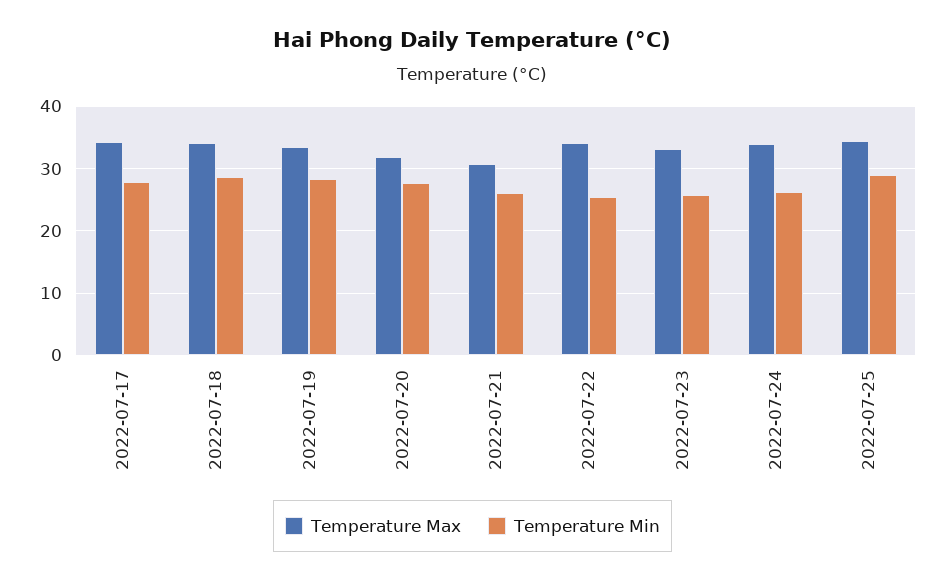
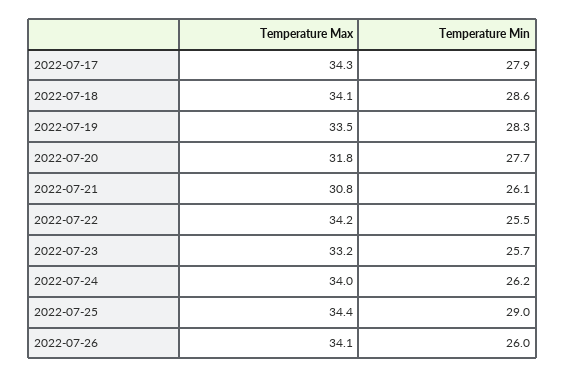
Temperature Max, 2022-07-26: none -> 34.1
Temperature Min, 2022-07-26: none -> 26

